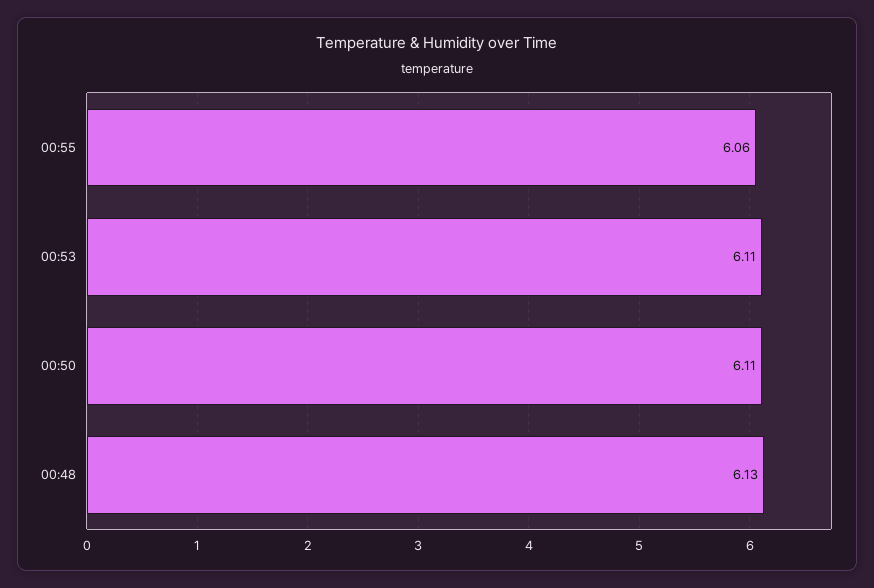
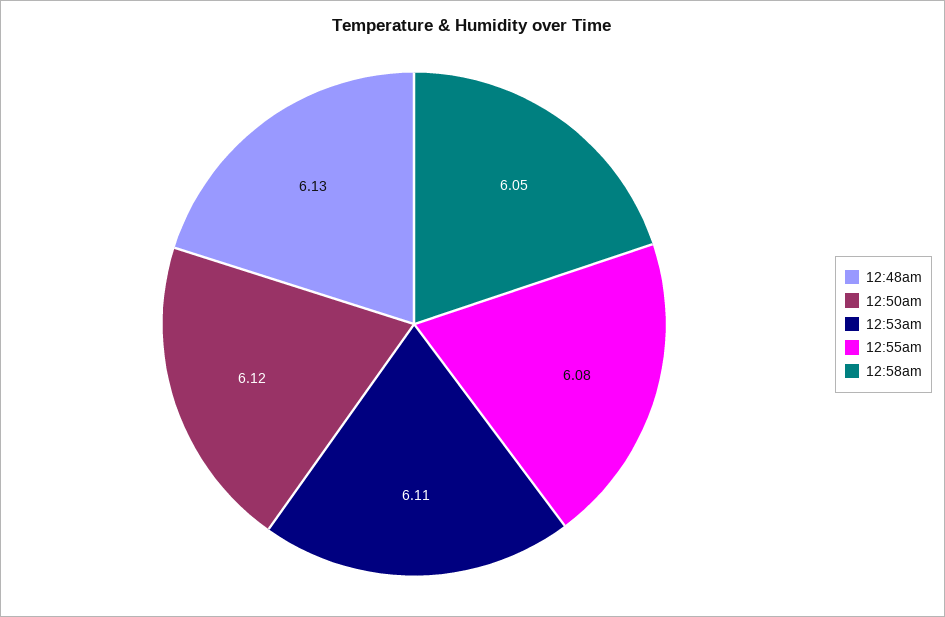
00:55: 6.06 -> 6.08
00:50: 6.11 -> 6.12
12:58am: none -> 6.05

